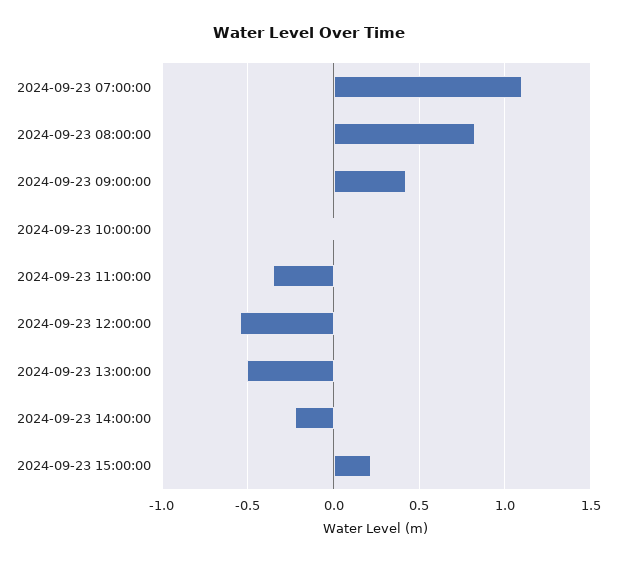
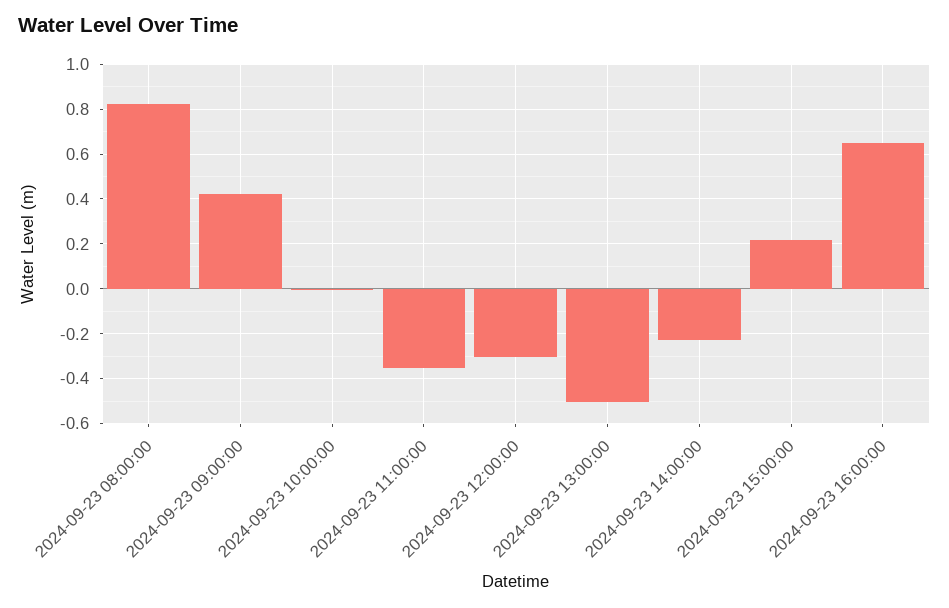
2024-09-23 07:00:00: 1.1 -> none
2024-09-23 12:00:00: -0.55 -> -0.3
2024-09-23 16:00:00: none -> 0.65

